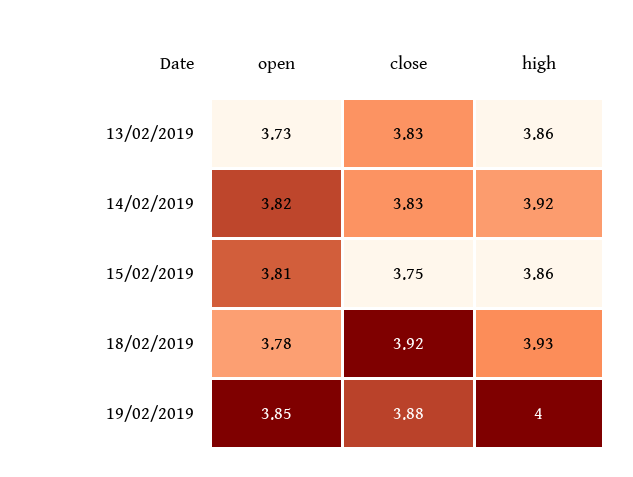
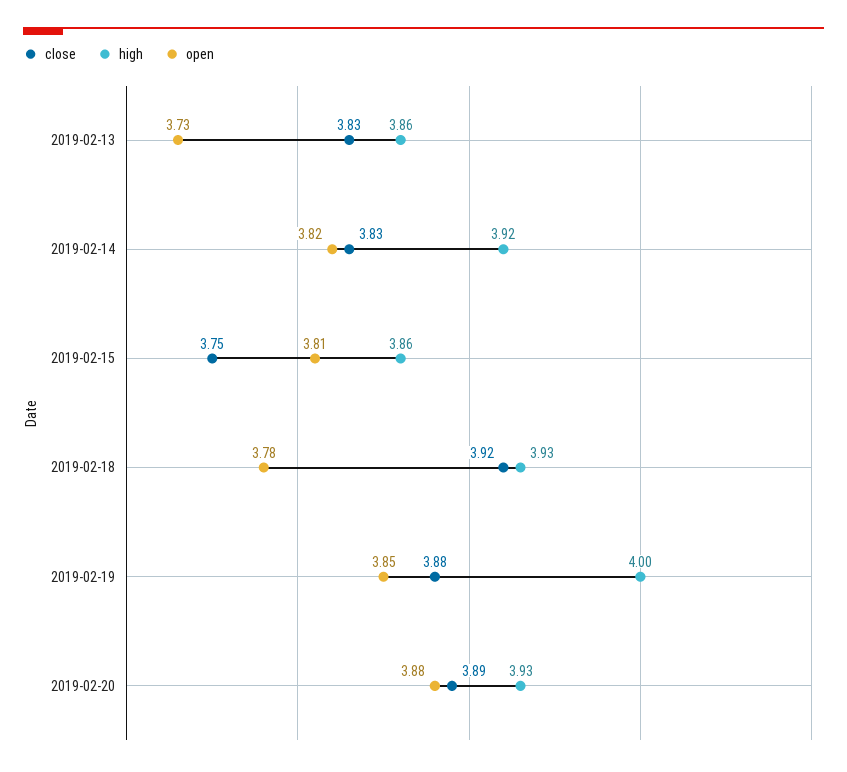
close, 2019-02-20: none -> 3.89
high, 2019-02-20: none -> 3.93
open, 2019-02-20: none -> 3.88

